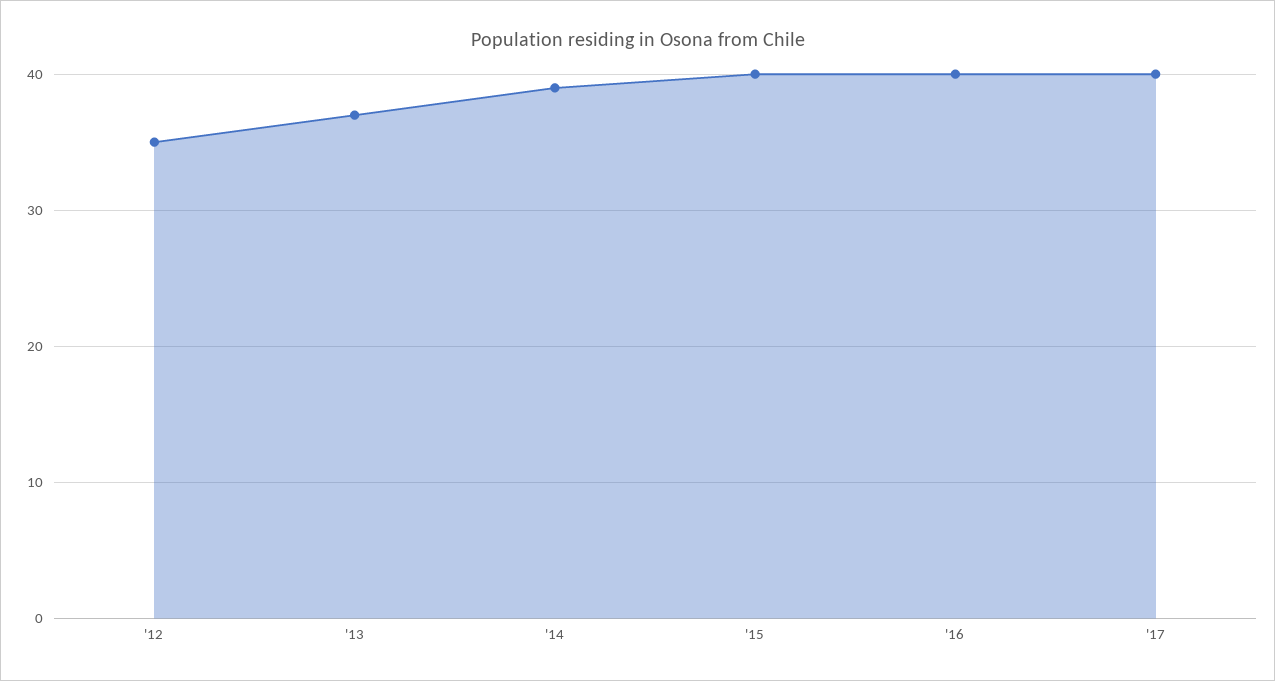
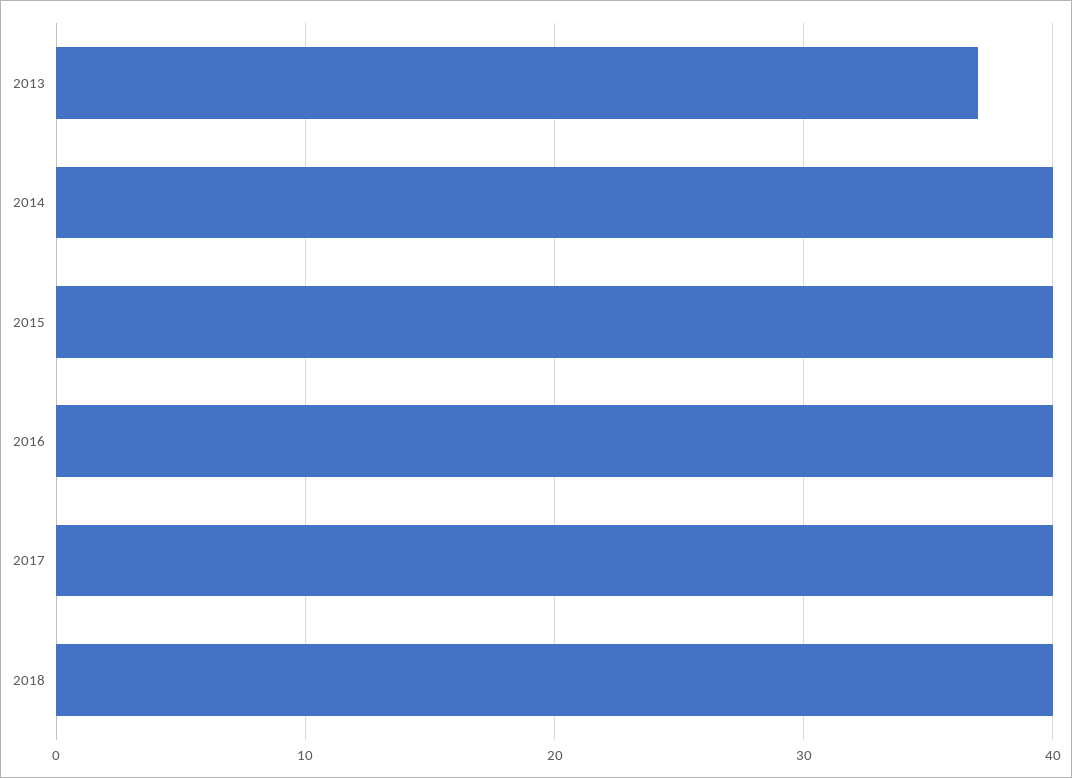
'12: 35 -> none
'14: 39 -> 40
2018: none -> 40

